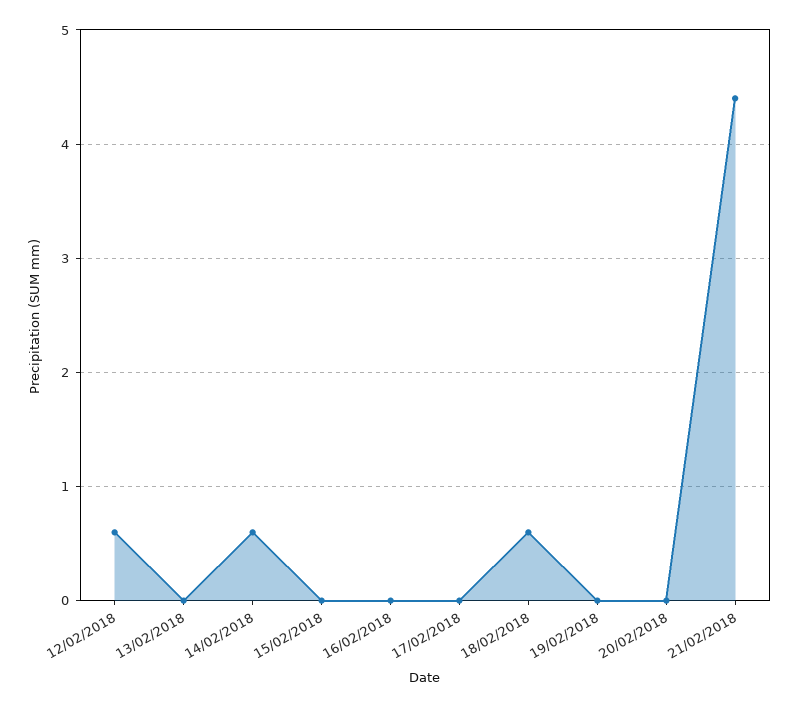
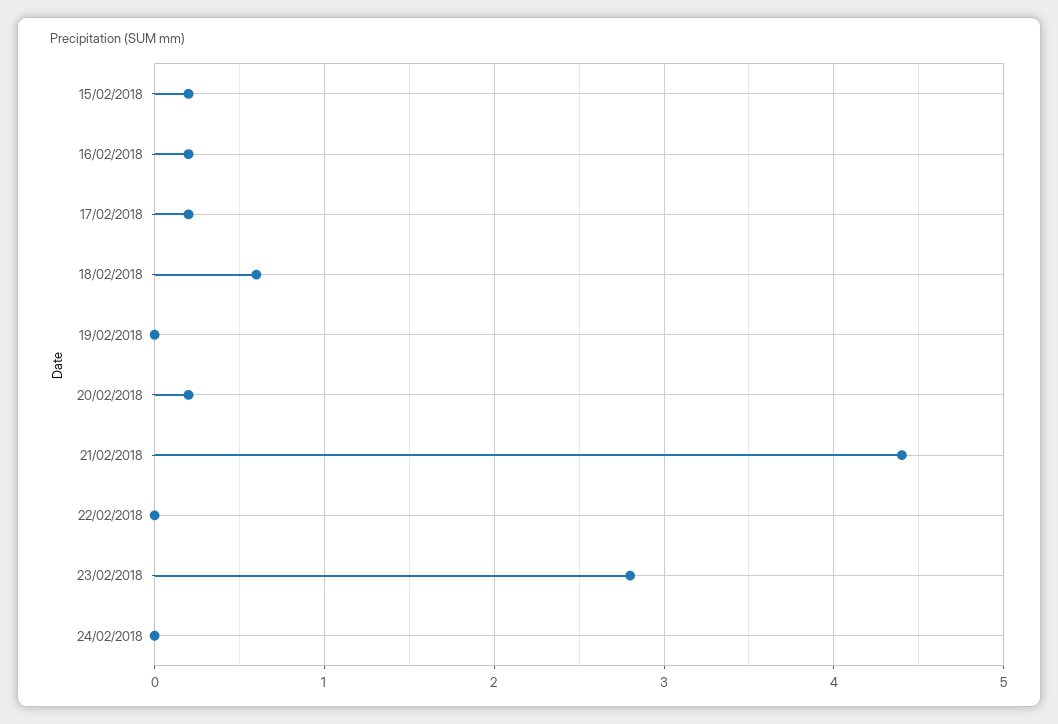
12/02/2018: 0.6 -> none
13/02/2018: 0 -> none
14/02/2018: 0.6 -> none
15/02/2018: 0 -> 0.2
16/02/2018: 0 -> 0.2
17/02/2018: 0 -> 0.2
20/02/2018: 0 -> 0.2
22/02/2018: none -> 0
23/02/2018: none -> 2.8
24/02/2018: none -> 0

